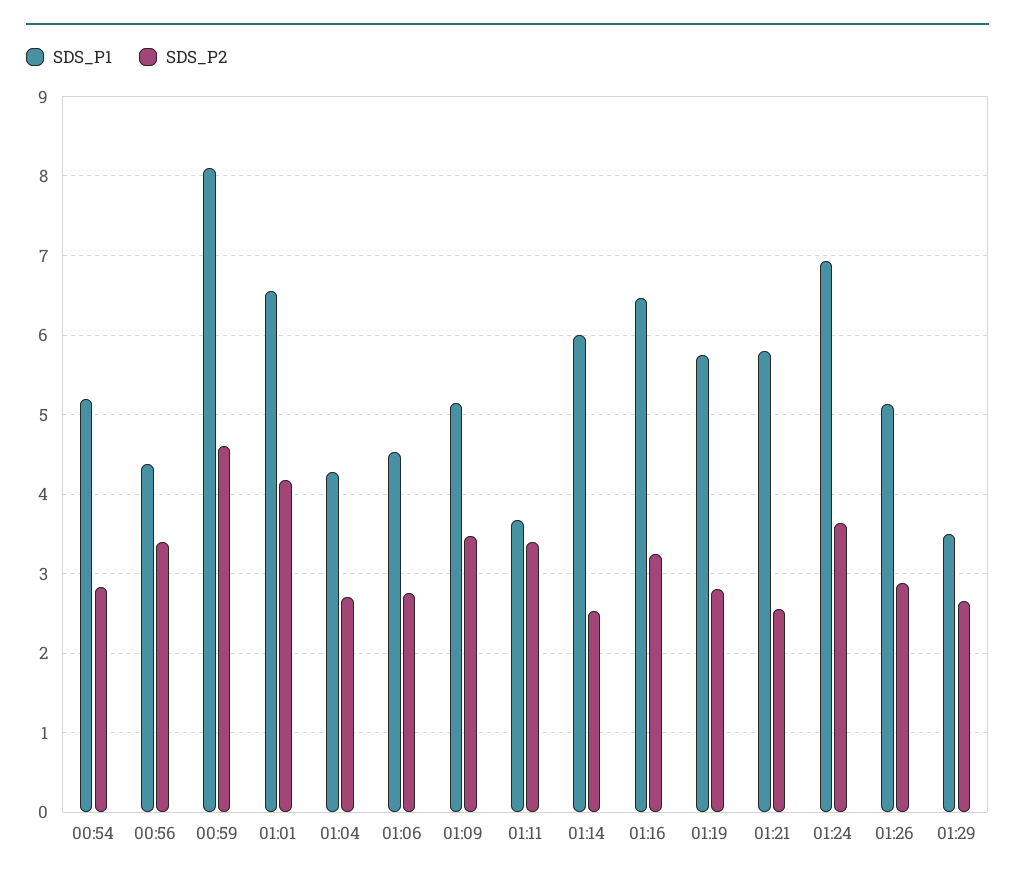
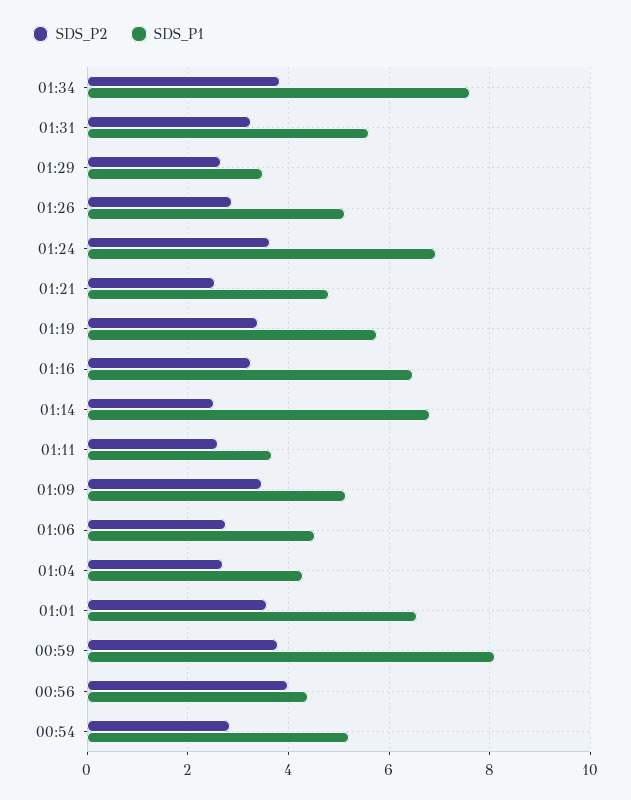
SDS_P2, 00:56: 3.4 -> 4
SDS_P2, 00:59: 4.6 -> 3.8
SDS_P2, 01:01: 4.2 -> 3.6
SDS_P2, 01:11: 3.4 -> 2.6
SDS_P1, 01:14: 6 -> 6.8
SDS_P2, 01:19: 2.8 -> 3.4
SDS_P1, 01:21: 5.8 -> 4.8
SDS_P2, 01:34: none -> 3.8
SDS_P1, 01:34: none -> 7.6
SDS_P2, 01:31: none -> 3.2
SDS_P1, 01:31: none -> 5.6

